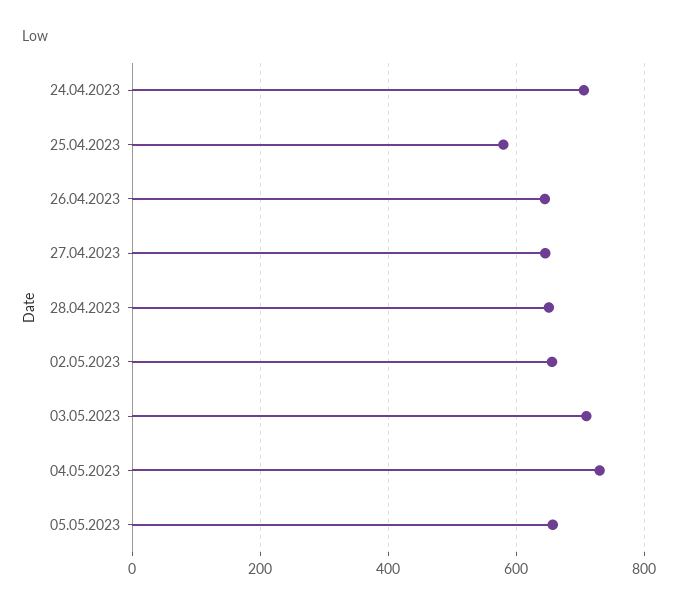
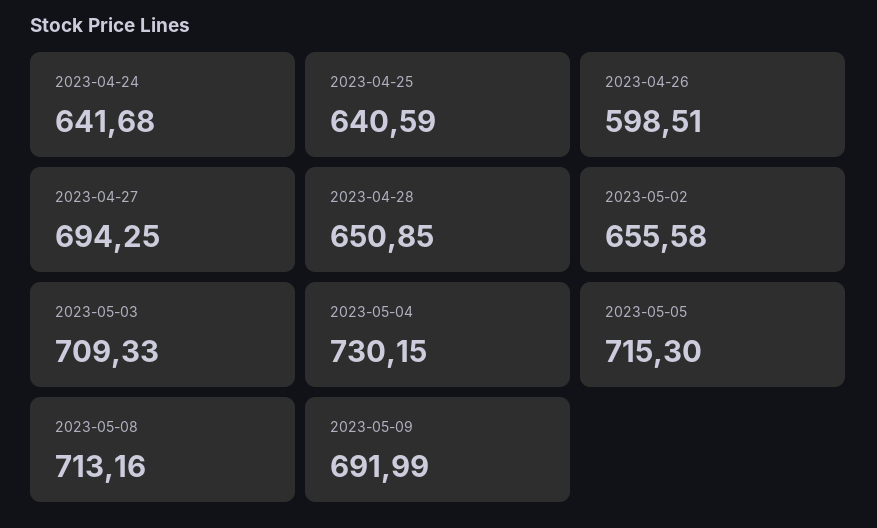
24.04.2023: 700 -> 641.68
25.04.2023: 580 -> 640.59
26.04.2023: 640 -> 598.51
27.04.2023: 640 -> 694.25
05.05.2023: 660 -> 715.3
2023-05-08: none -> 713.16
2023-05-09: none -> 691.99

